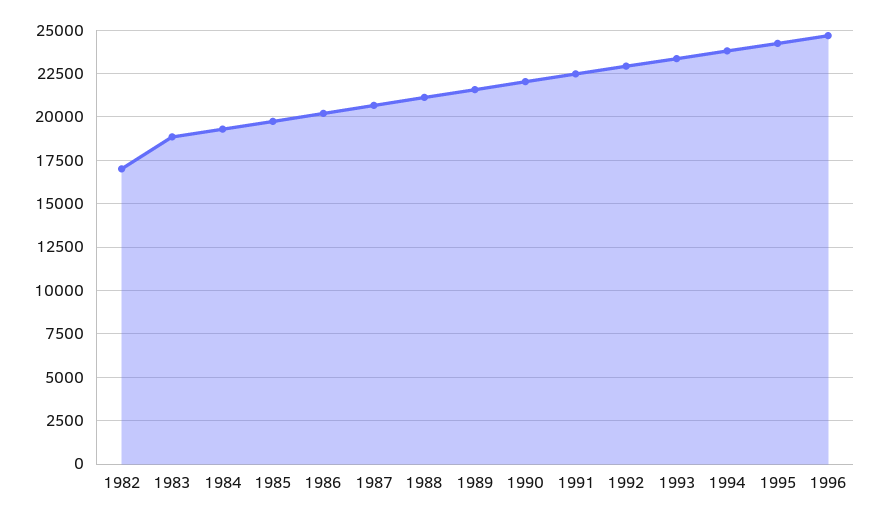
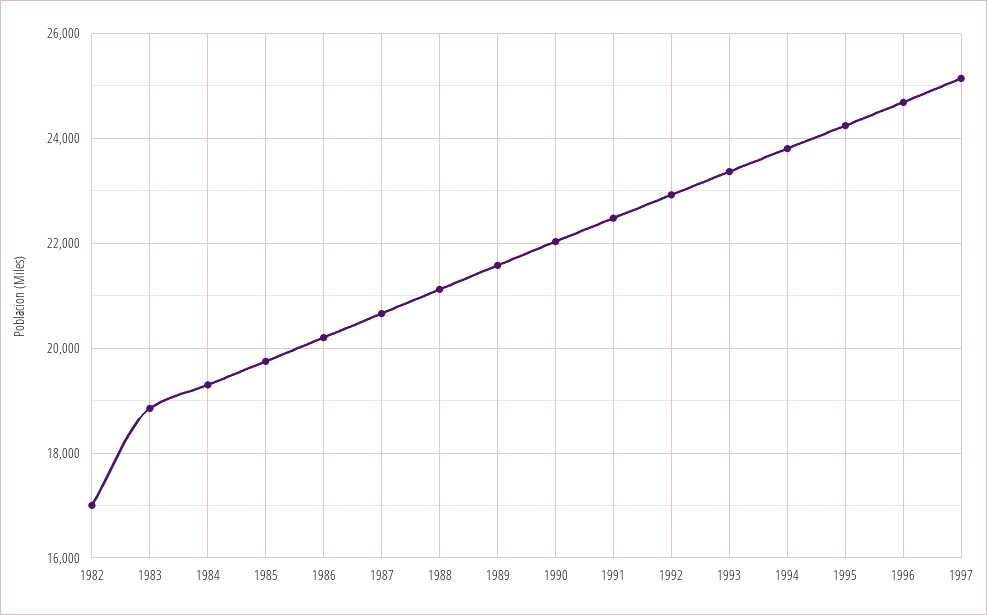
1997: none -> 25200

